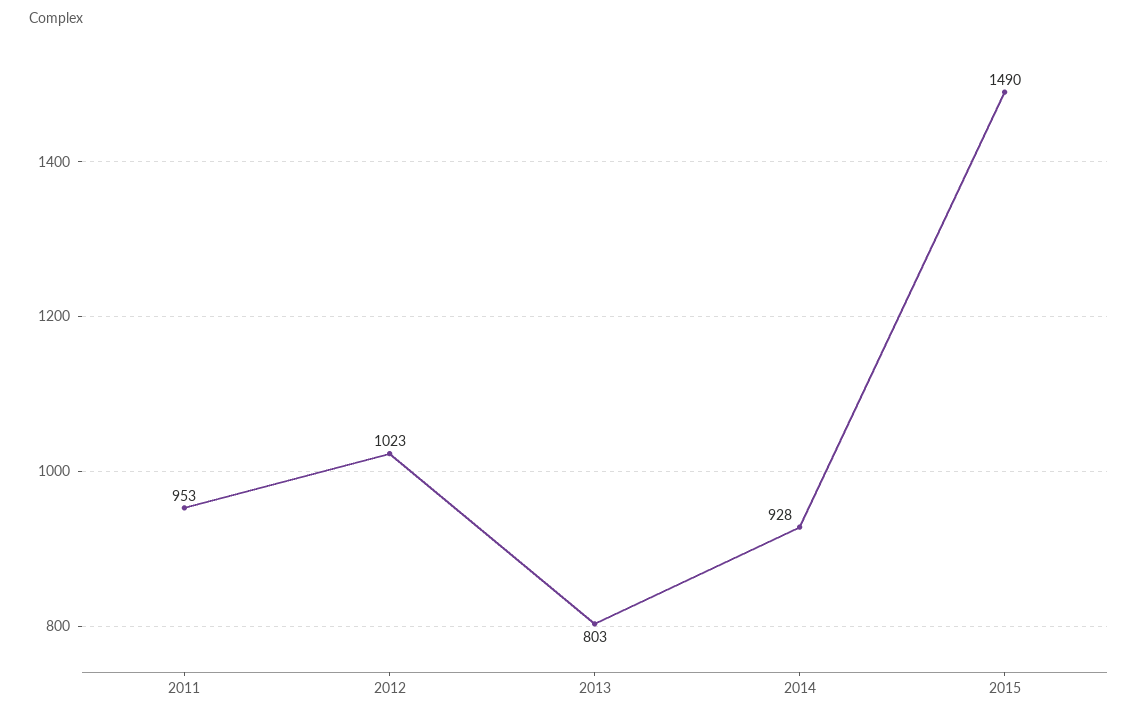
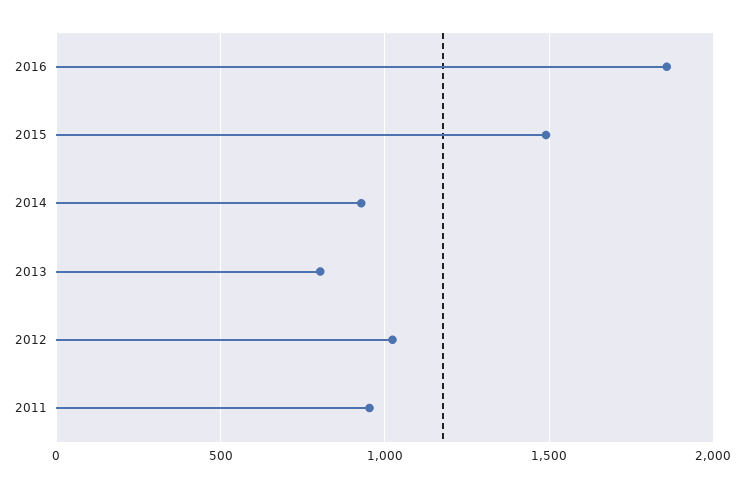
2016: none -> 1850

